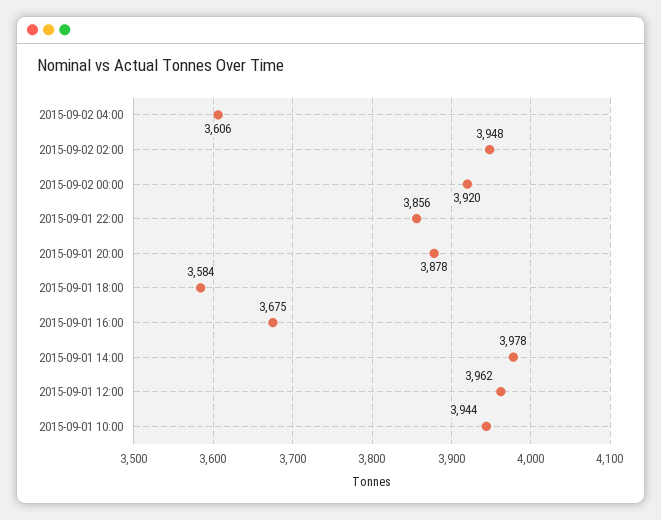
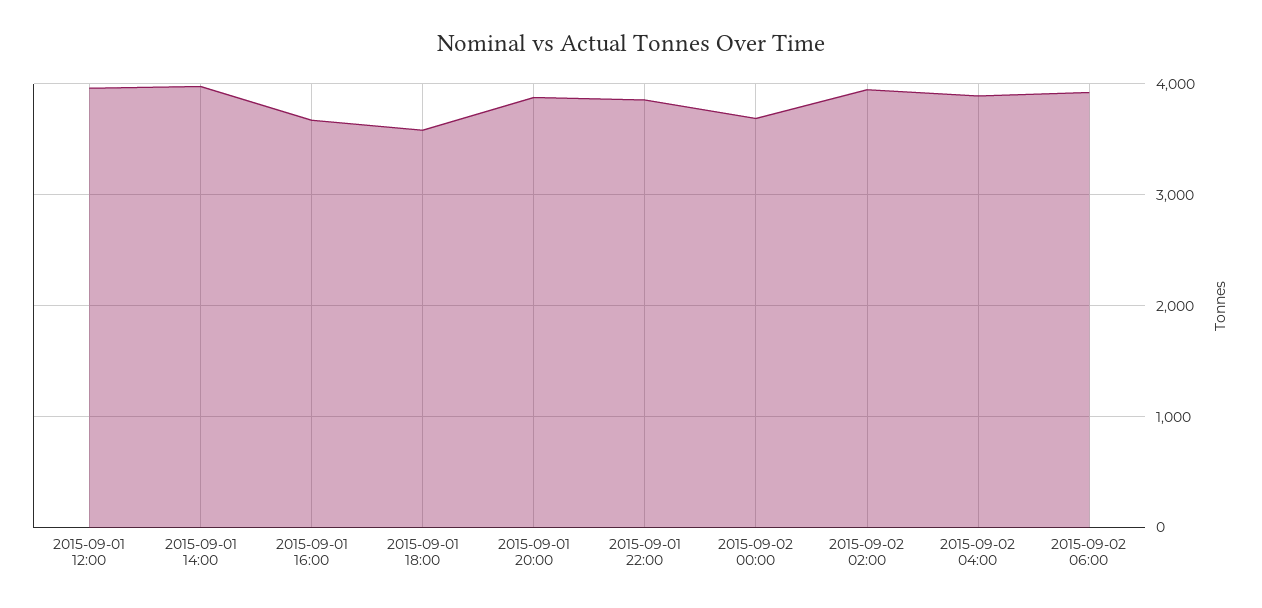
2015-09-02 04:00: 3606 -> 3900
2015-09-02 00:00: 3920 -> 3700
2015-09-01 10:00: 3944 -> none
2015-09-02 06:00: none -> 3900

